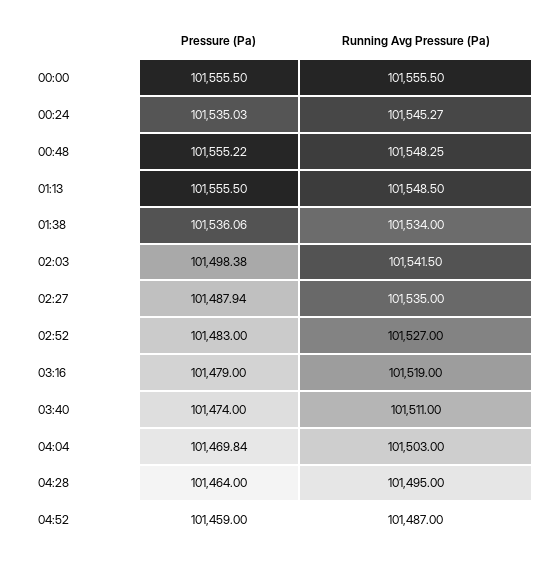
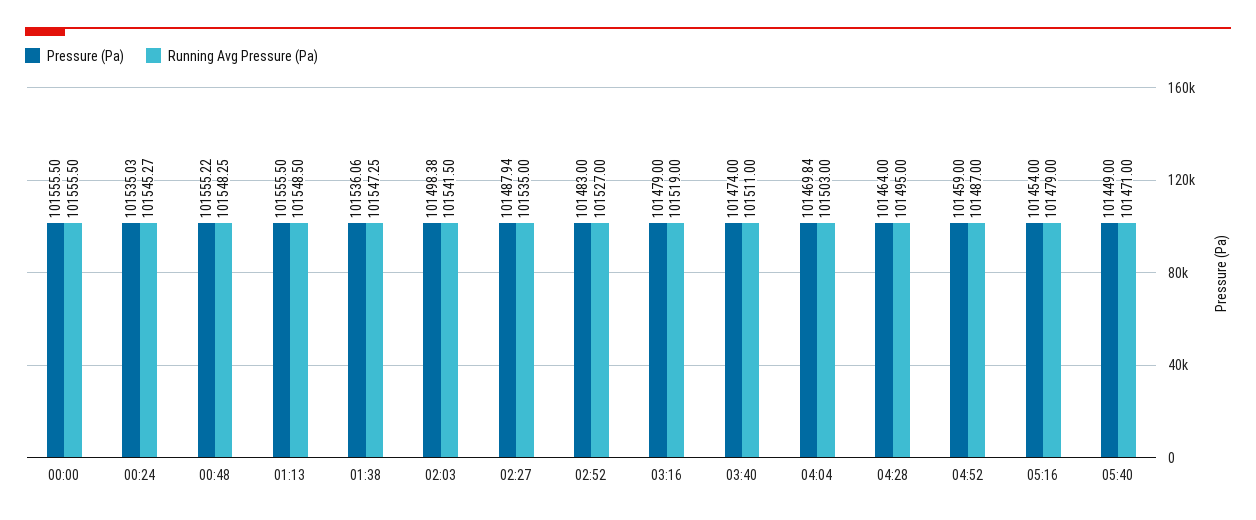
Running Avg Pressure (Pa), 01:38: 101534 -> 101547.25
Pressure (Pa), 05:16: none -> 101454
Running Avg Pressure (Pa), 05:16: none -> 101479
Pressure (Pa), 05:40: none -> 101449
Running Avg Pressure (Pa), 05:40: none -> 101471

